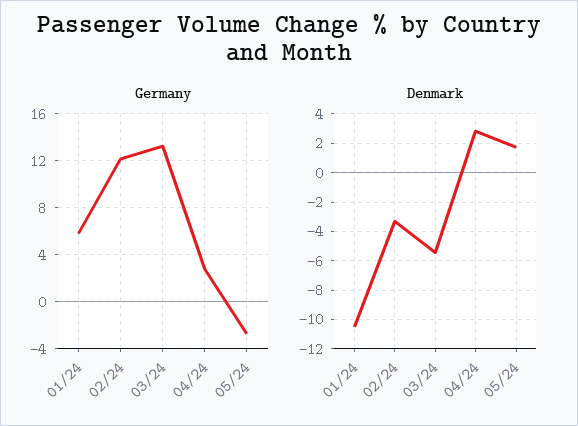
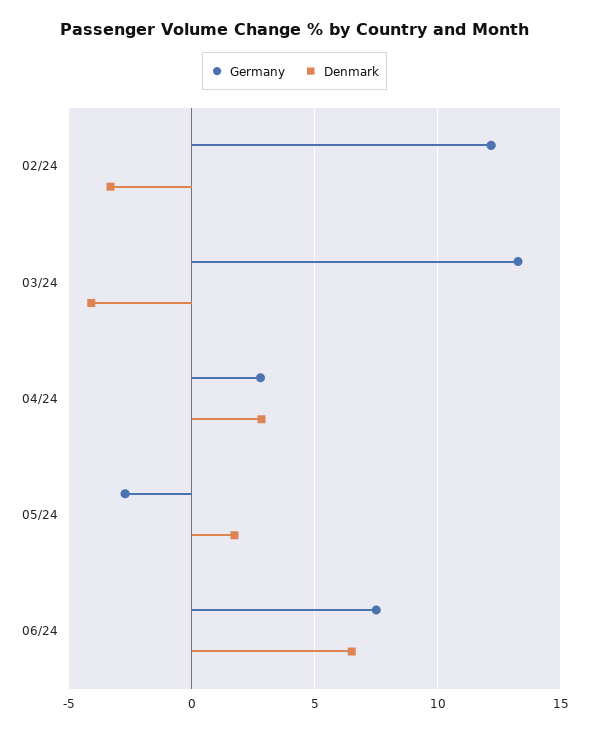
Germany, 01/24: 6 -> none
Denmark, 01/24: -10.5 -> none
Denmark, 03/24: -5.5 -> -4
Germany, 06/24: none -> 7.5
Denmark, 06/24: none -> 6.5

